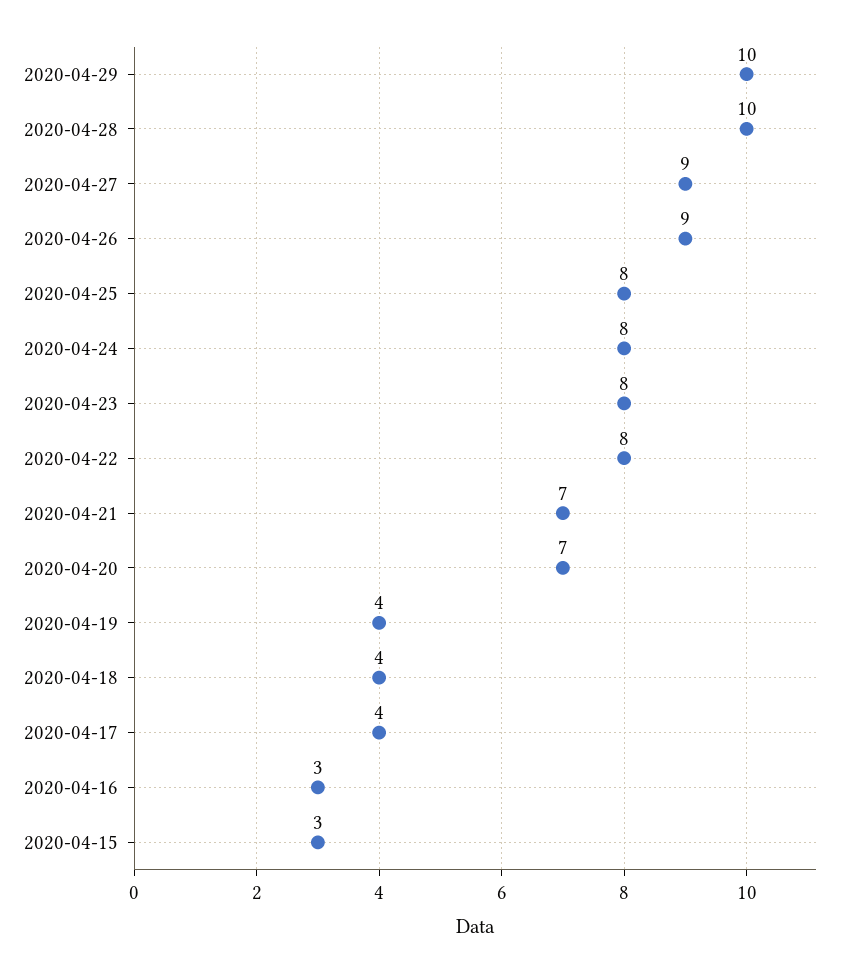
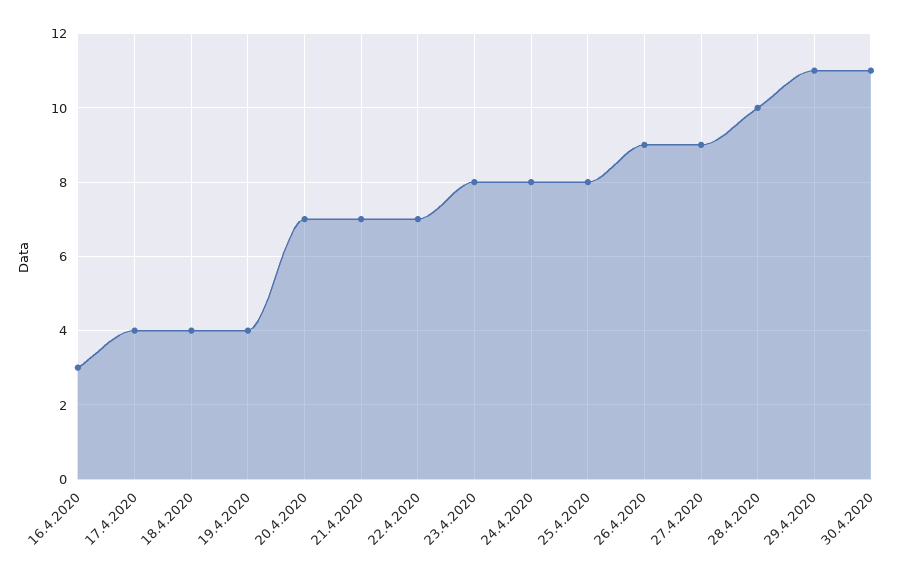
2020-04-29: 10 -> 11
2020-04-22: 8 -> 7
2020-04-15: 3 -> none
30.4.2020: none -> 11

